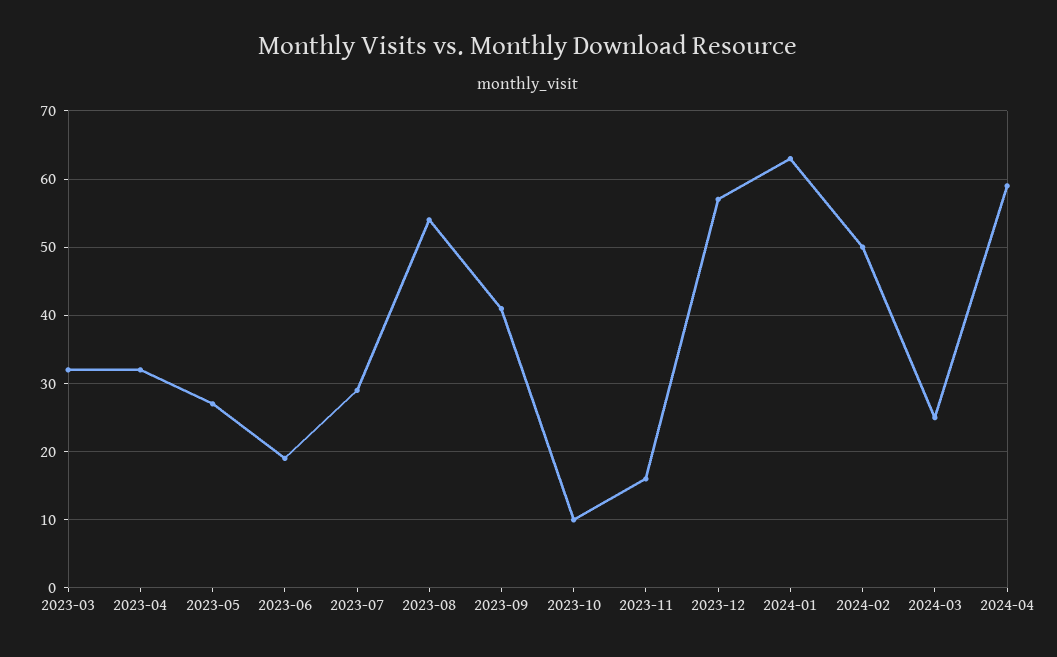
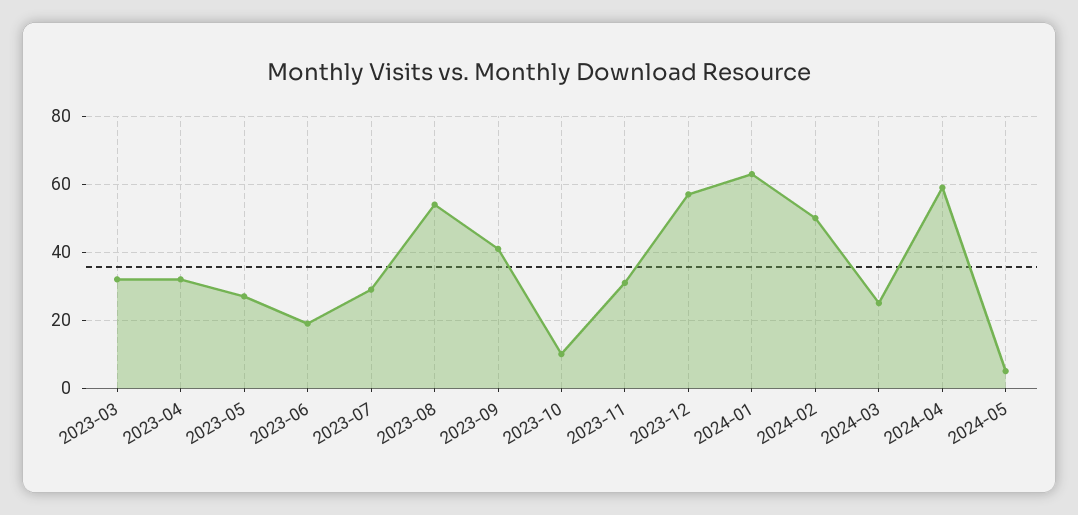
2023-11: 16 -> 30
2024-05: none -> 5

